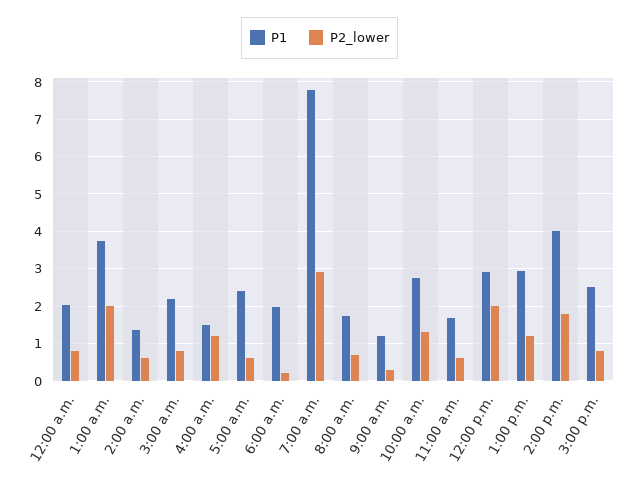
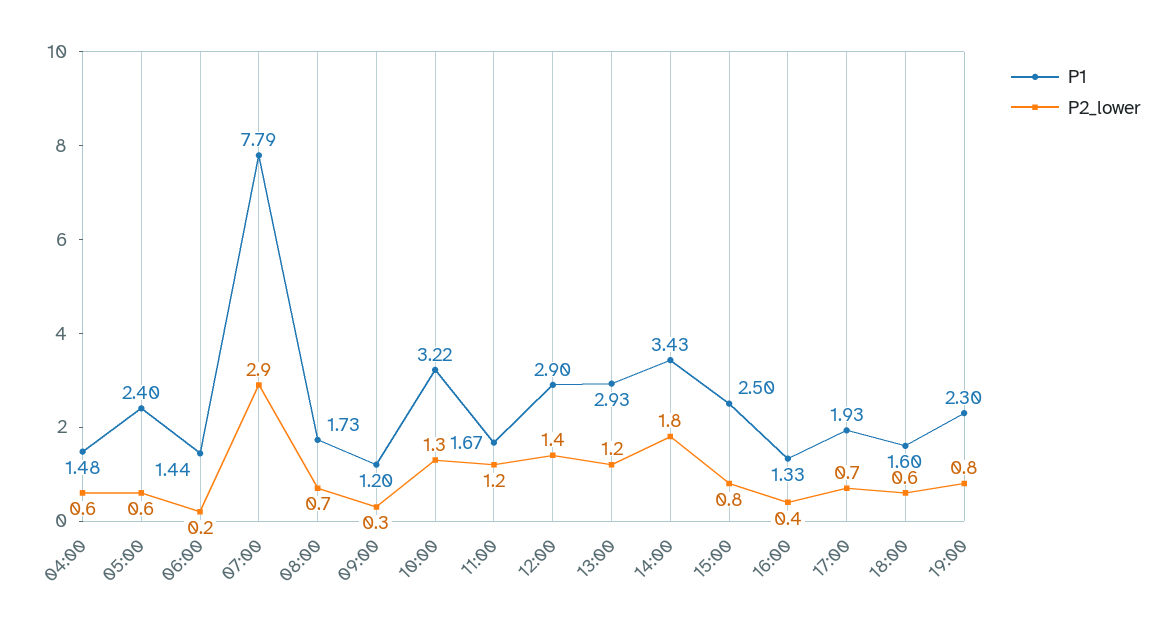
P1, 12:00 a.m.: 2 -> none
P2_lower, 12:00 a.m.: 0.8 -> none
P1, 1:00 a.m.: 3.8 -> none
P2_lower, 1:00 a.m.: 2 -> none
P1, 2:00 a.m.: 1.4 -> none
P2_lower, 2:00 a.m.: 0.6 -> none
P1, 3:00 a.m.: 2.2 -> none
P2_lower, 3:00 a.m.: 0.8 -> none
P2_lower, 4:00 a.m.: 1.2 -> 0.6
P1, 6:00 a.m.: 2 -> 1.44
P1, 10:00 a.m.: 2.8 -> 3.22
P2_lower, 11:00 a.m.: 0.6 -> 1.2
P2_lower, 12:00 p.m.: 2 -> 1.4
P1, 2:00 p.m.: 4 -> 3.43
P1, 16:00: none -> 1.33
P2_lower, 16:00: none -> 0.4
P1, 17:00: none -> 1.93
P2_lower, 17:00: none -> 0.7
P1, 18:00: none -> 1.6
P2_lower, 18:00: none -> 0.6
P1, 19:00: none -> 2.3
P2_lower, 19:00: none -> 0.8

